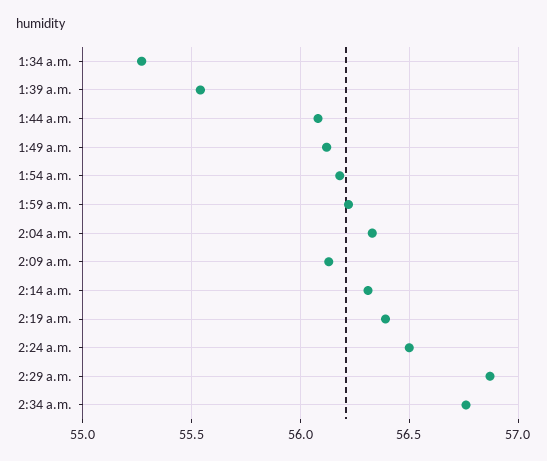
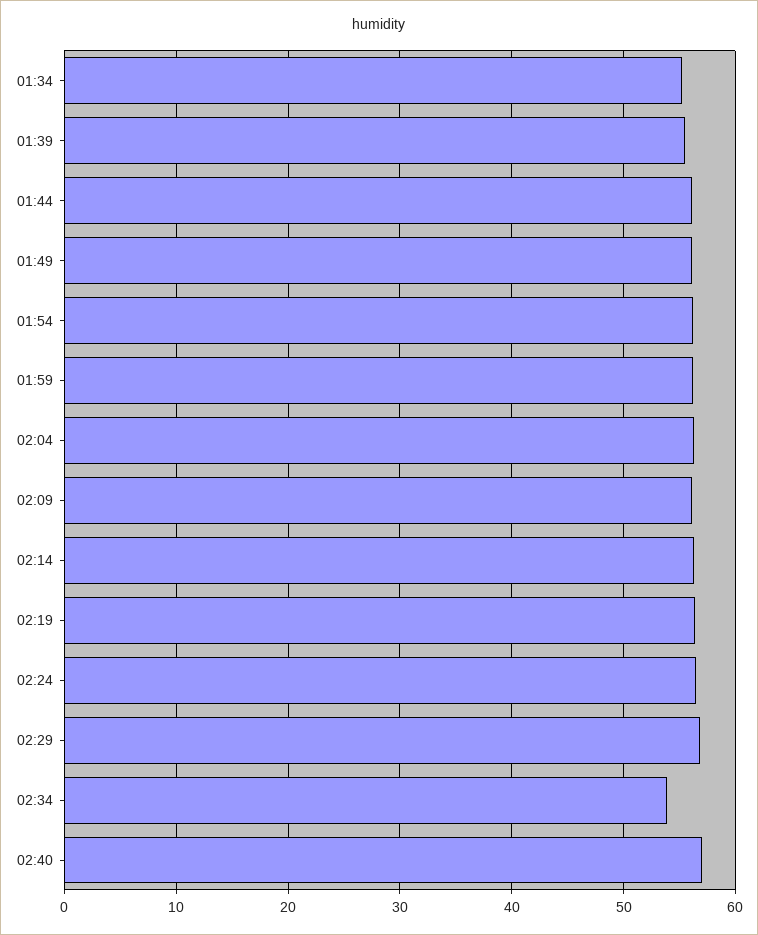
2:34 a.m.: 56.75 -> 54
02:40: none -> 57

